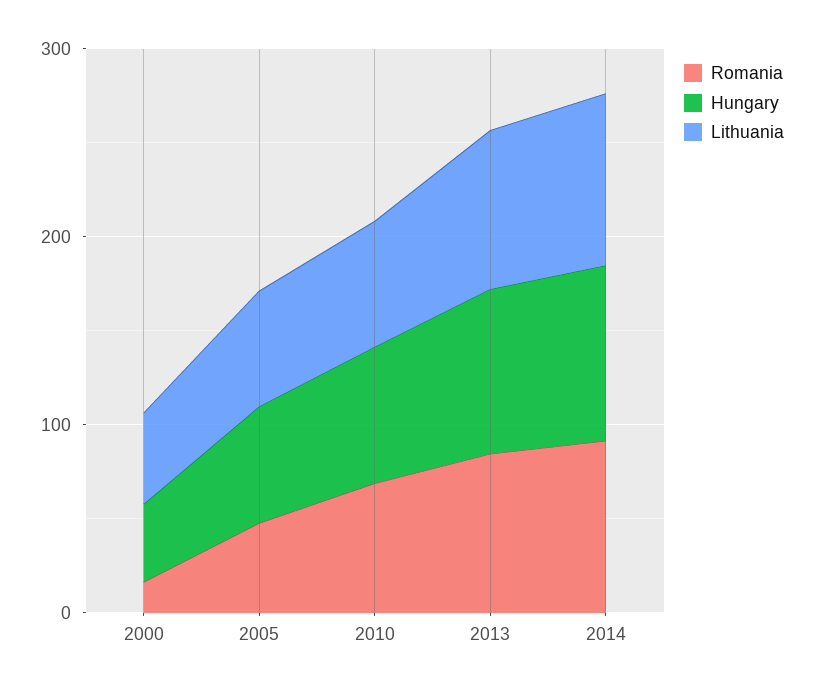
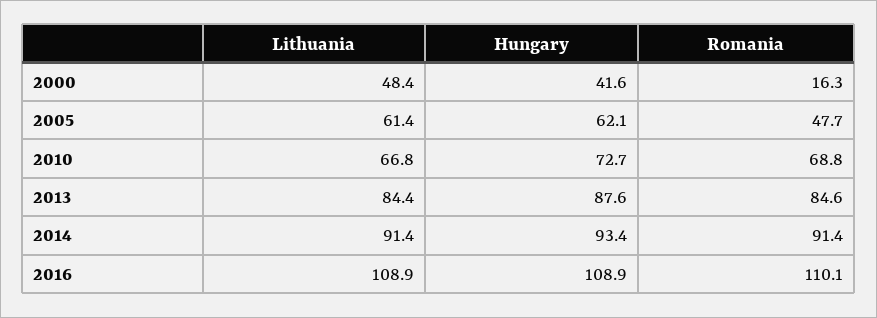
Lithuania, 2016: none -> 108.9
Hungary, 2016: none -> 108.9
Romania, 2016: none -> 110.1

